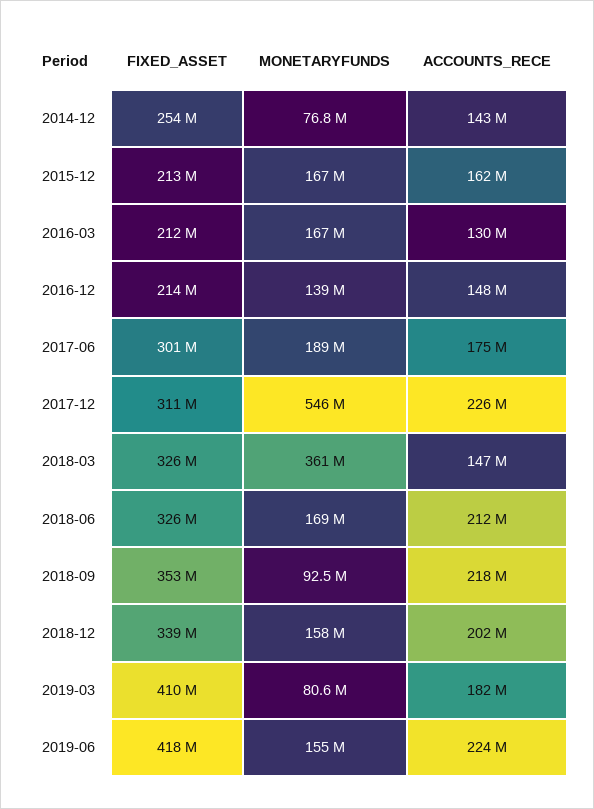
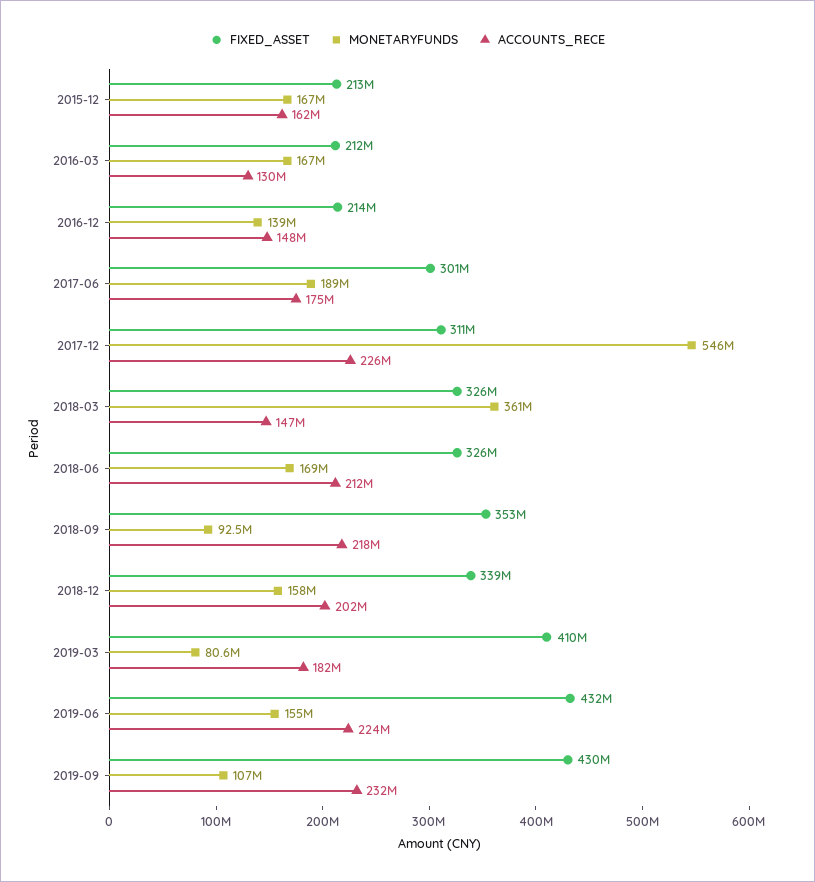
FIXED_ASSET, 2014-12: 254000000 -> none
MONETARYFUNDS, 2014-12: 76800000 -> none
ACCOUNTS_RECE, 2014-12: 143000000 -> none
FIXED_ASSET, 2019-06: 418000000 -> 432000000
FIXED_ASSET, 2019-09: none -> 430000000
MONETARYFUNDS, 2019-09: none -> 107000000
ACCOUNTS_RECE, 2019-09: none -> 232000000

